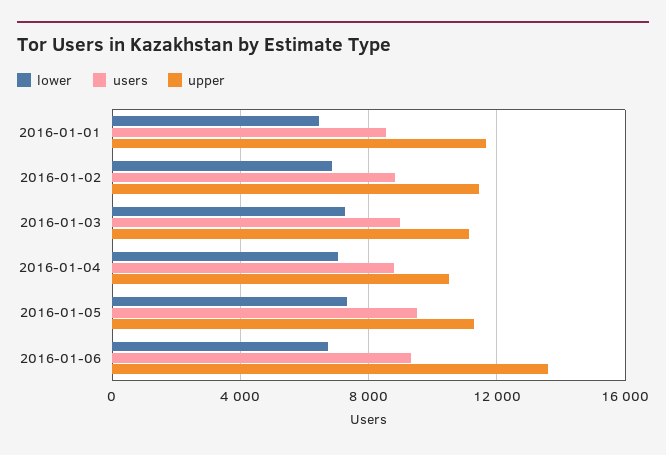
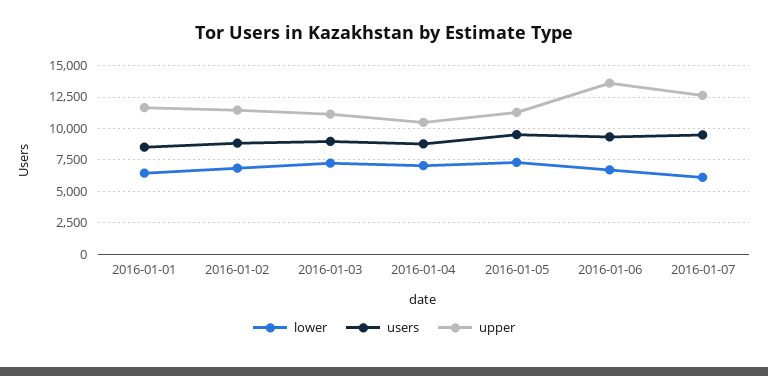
lower, 2016-01-07: none -> 6000
users, 2016-01-07: none -> 9500
upper, 2016-01-07: none -> 12500

